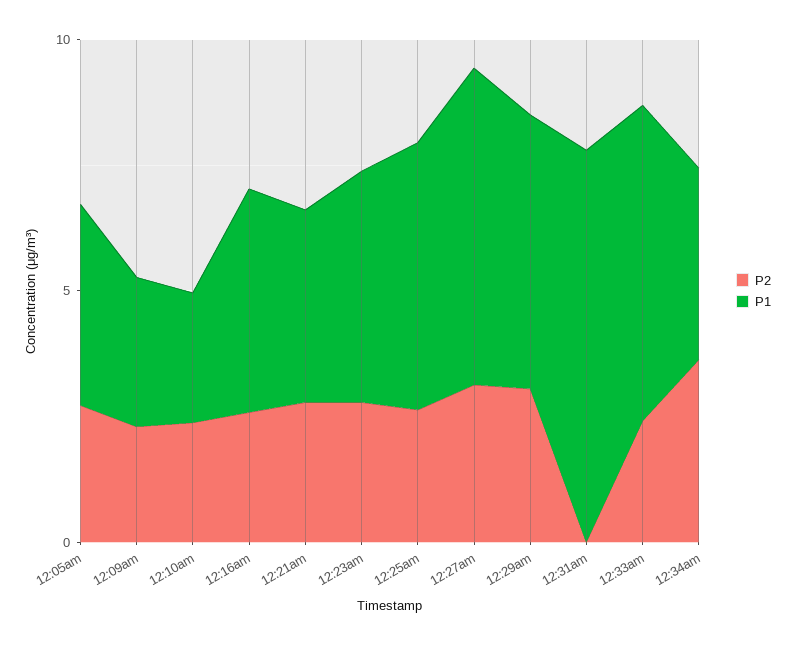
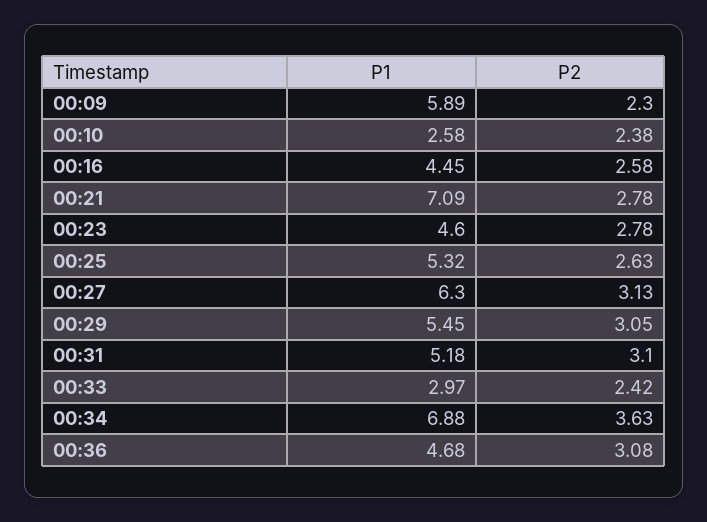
P2, 12:05am: 3 -> none
P1, 12:05am: 4 -> none
P1, 12:09am: 3 -> 5.89
P1, 12:21am: 4 -> 7.09
P2, 12:31am: 0 -> 3.1
P1, 12:31am: 8 -> 5.18
P1, 12:33am: 6 -> 2.97
P1, 12:34am: 4 -> 6.88
P1, 00:36: none -> 4.68
P2, 00:36: none -> 3.08

